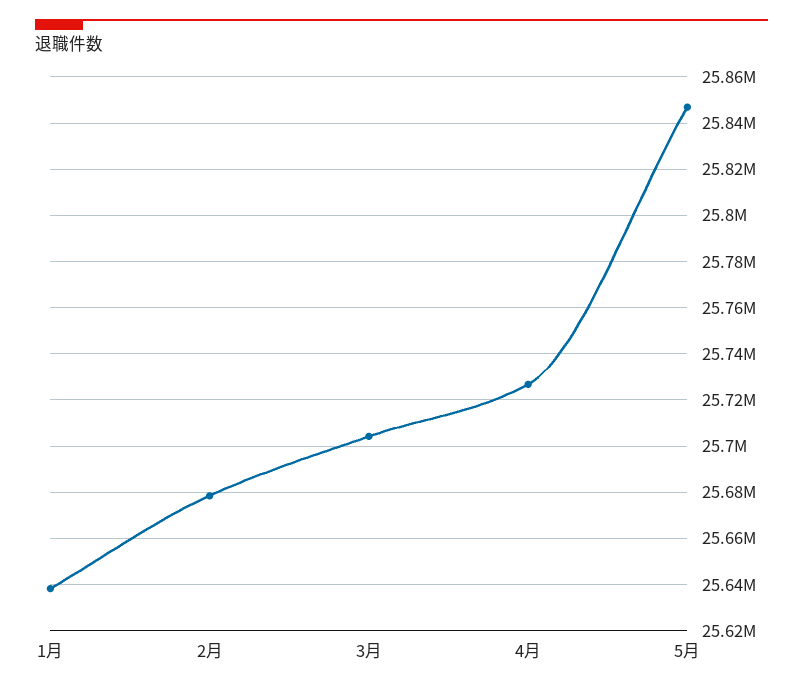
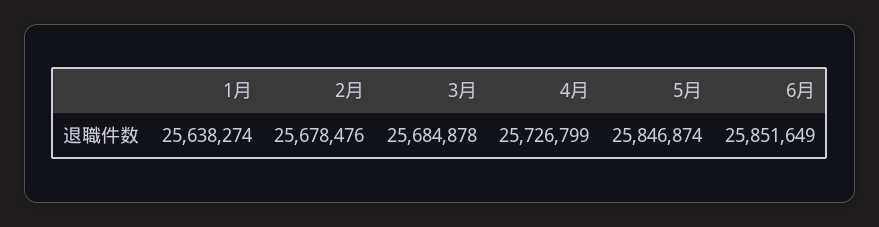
3月: 25705000 -> 25684878
6月: none -> 25851649

